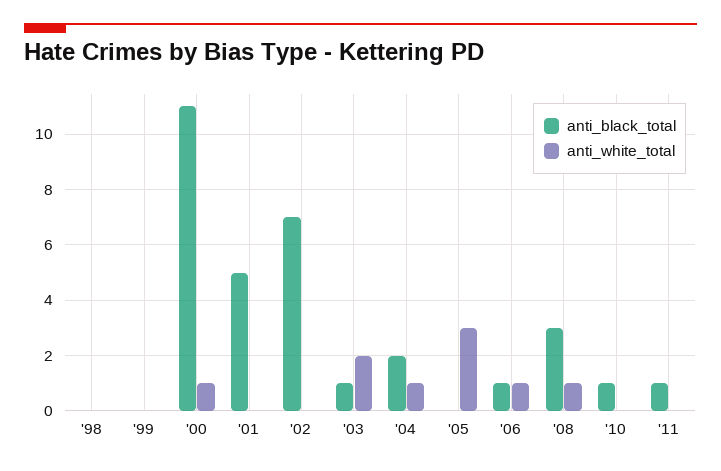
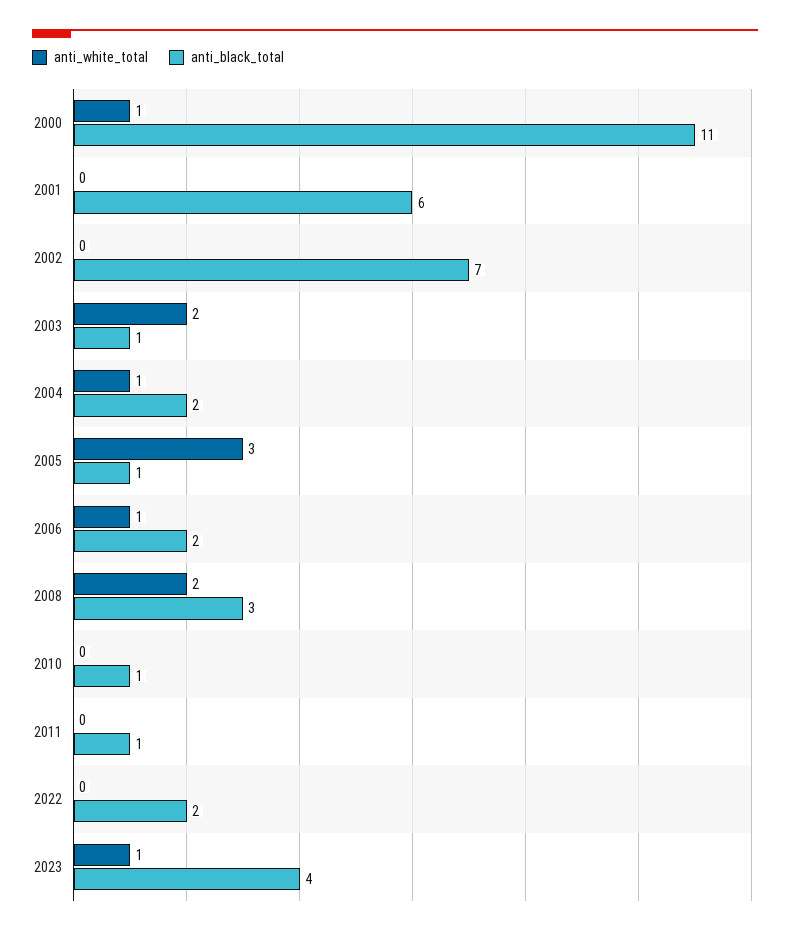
anti_black_total, '98: 0 -> none
anti_white_total, '98: 0 -> none
anti_black_total, '99: 0 -> none
anti_white_total, '99: 0 -> none
anti_black_total, '01: 5 -> 6
anti_black_total, '05: 0 -> 1
anti_black_total, '06: 1 -> 2
anti_white_total, '08: 1 -> 2
anti_white_total, 2022: none -> 0
anti_black_total, 2022: none -> 2
anti_white_total, 2023: none -> 1
anti_black_total, 2023: none -> 4

